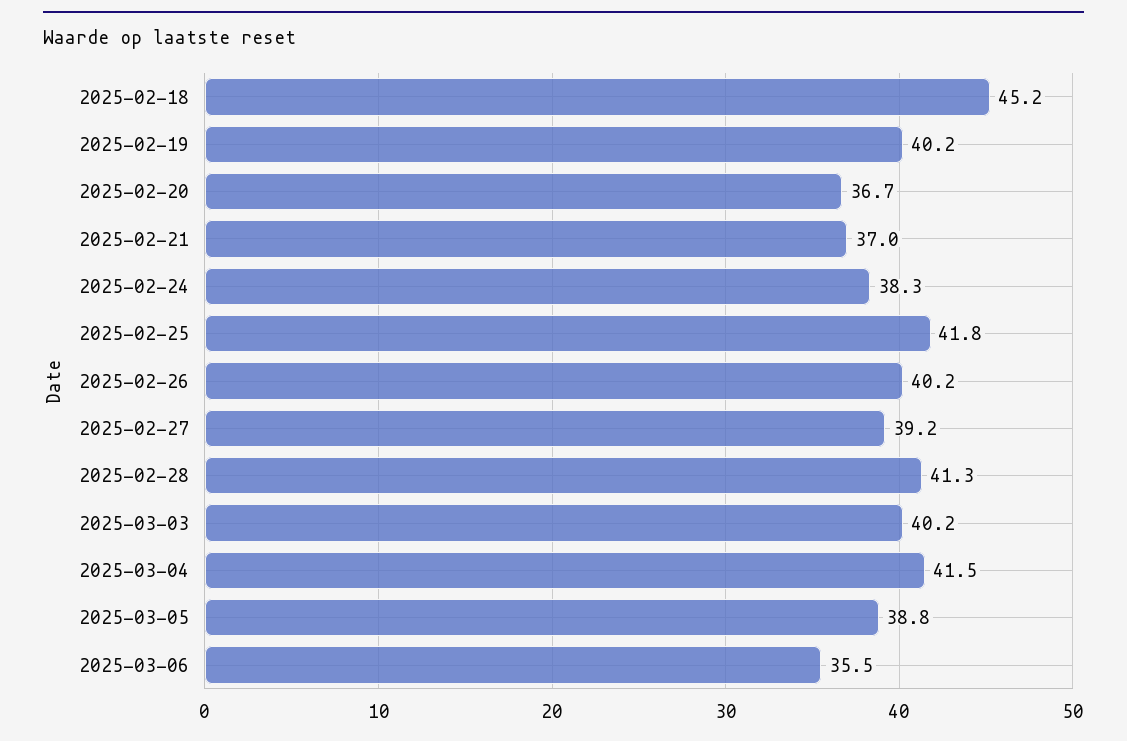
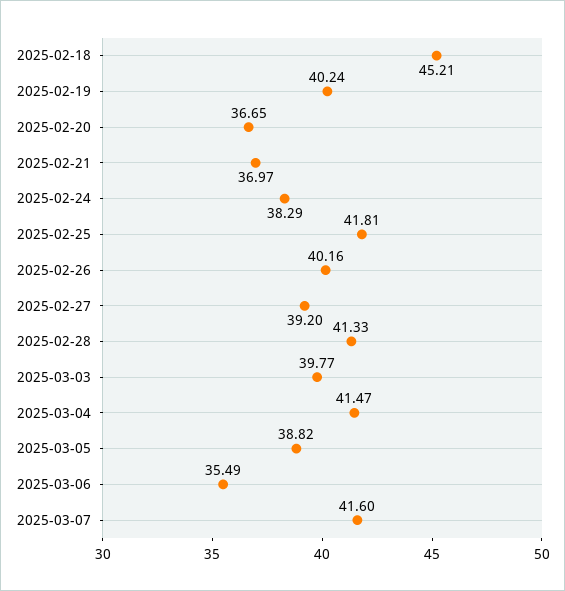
2025-03-03: 40.2 -> 39.77
2025-03-07: none -> 41.6

